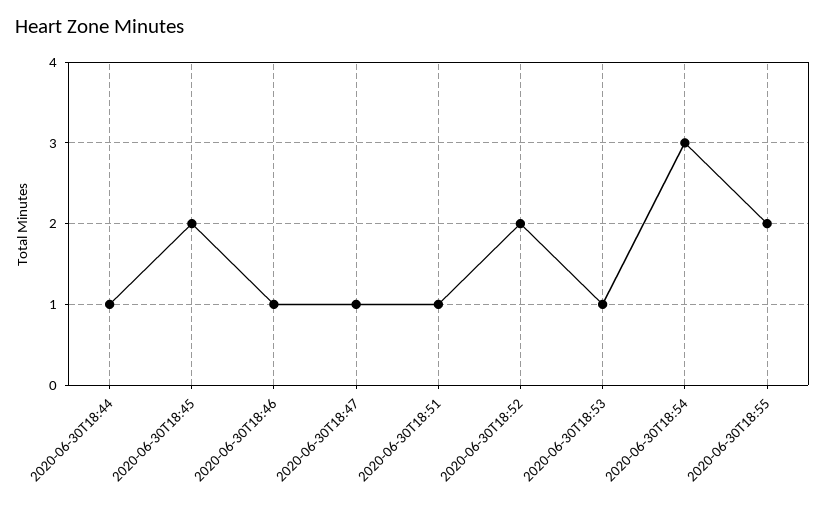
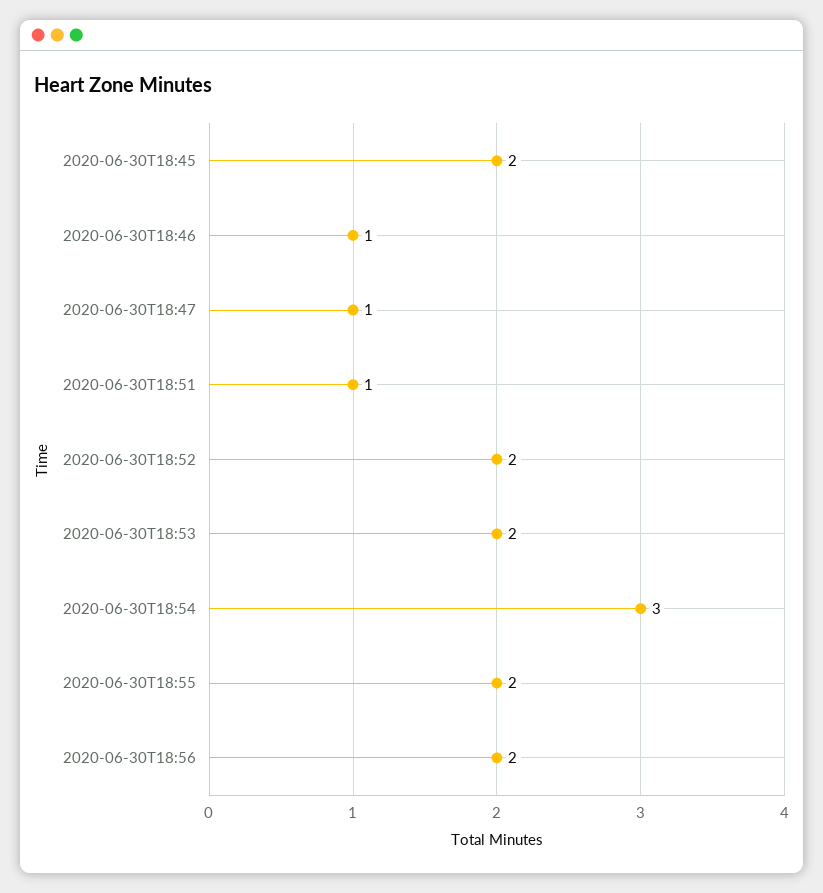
2020-06-30T18:44: 1 -> none
2020-06-30T18:53: 1 -> 2
2020-06-30T18:56: none -> 2

